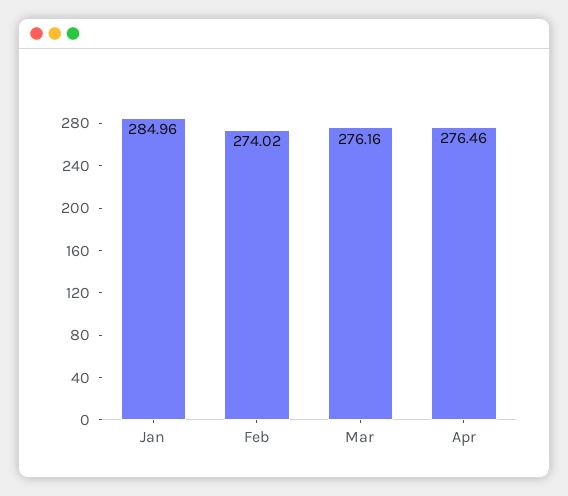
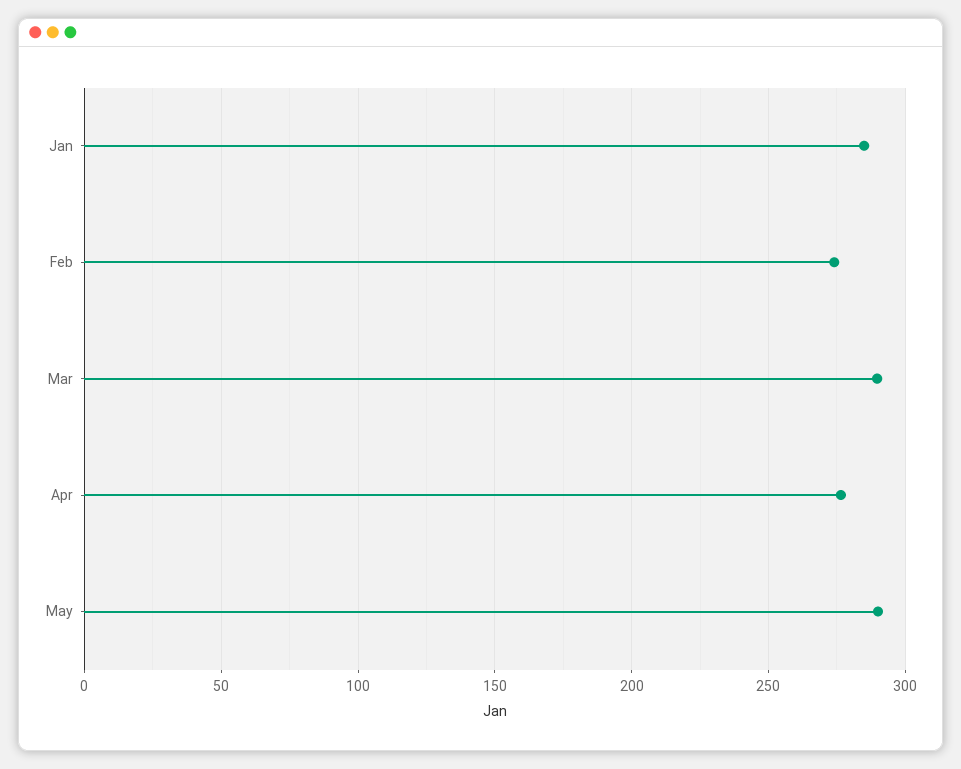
Mar: 276.16 -> 290
May: none -> 290

